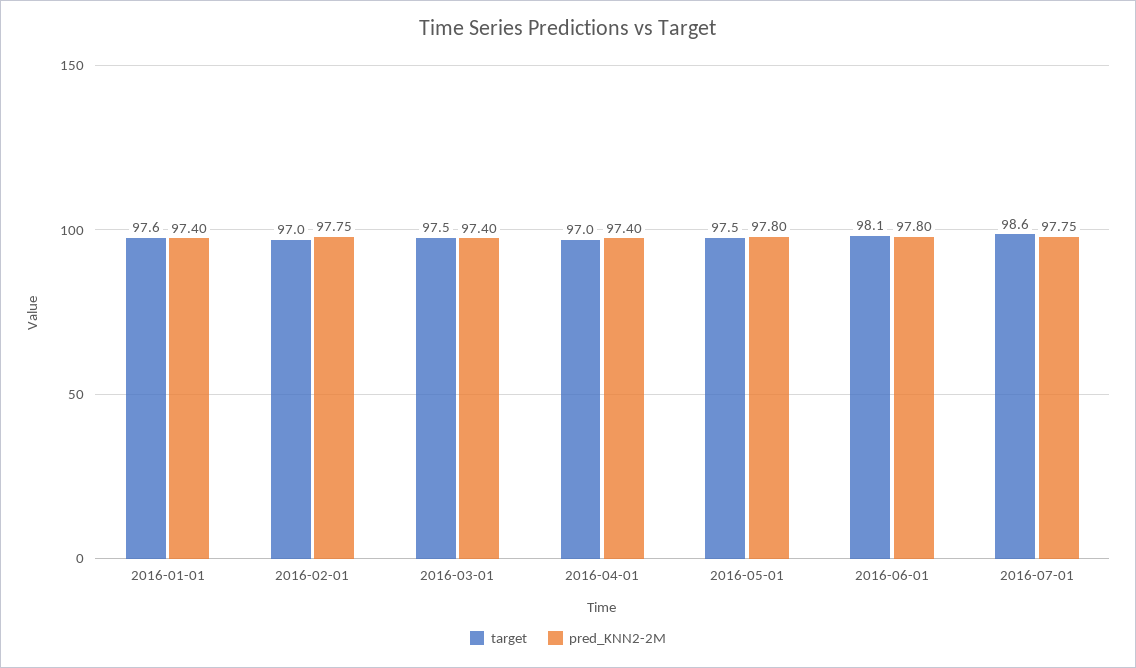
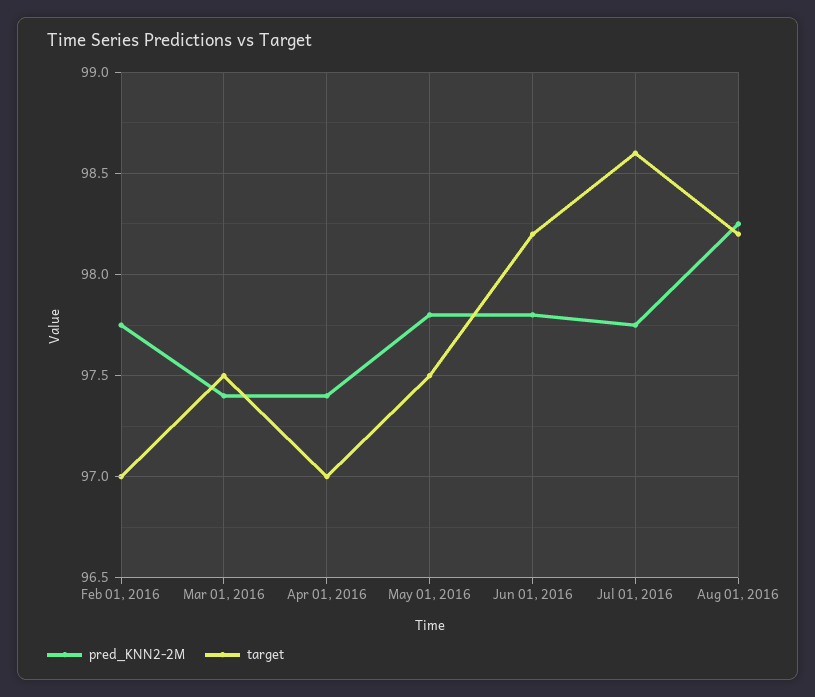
target, 2016-01-01: 97.6 -> none
pred_KNN2-2M, 2016-01-01: 97.4 -> none
target, 2016-06-01: 98.1 -> 98.2
pred_KNN2-2M, Aug 01, 2016: none -> 98.25
target, Aug 01, 2016: none -> 98.2

